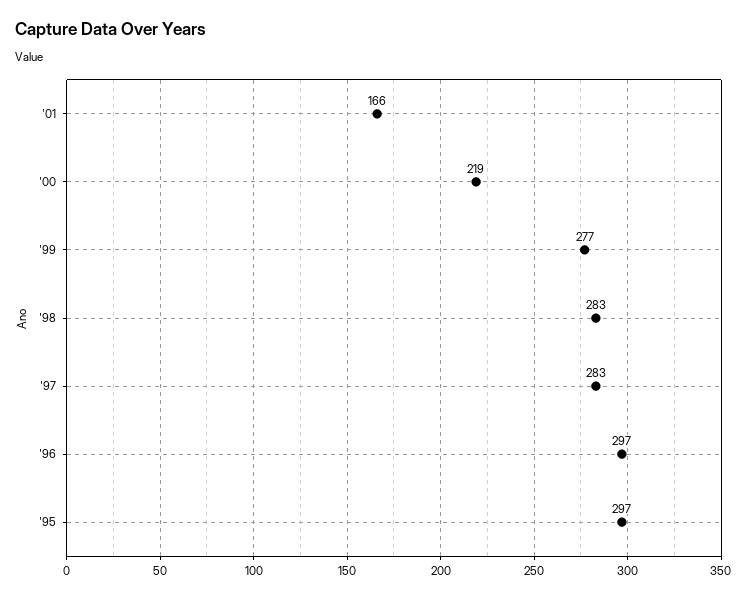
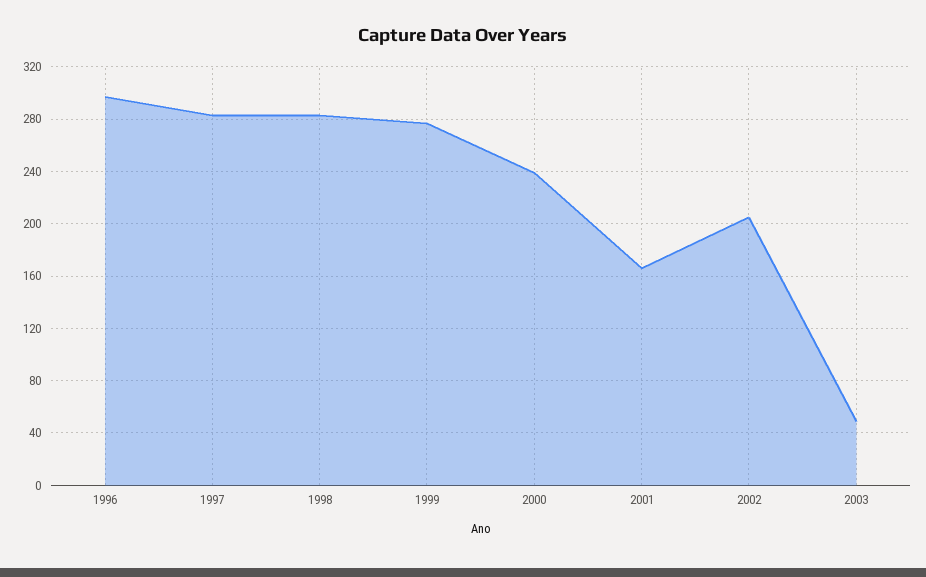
'00: 219 -> 240
'95: 297 -> none
2002: none -> 205
2003: none -> 50

